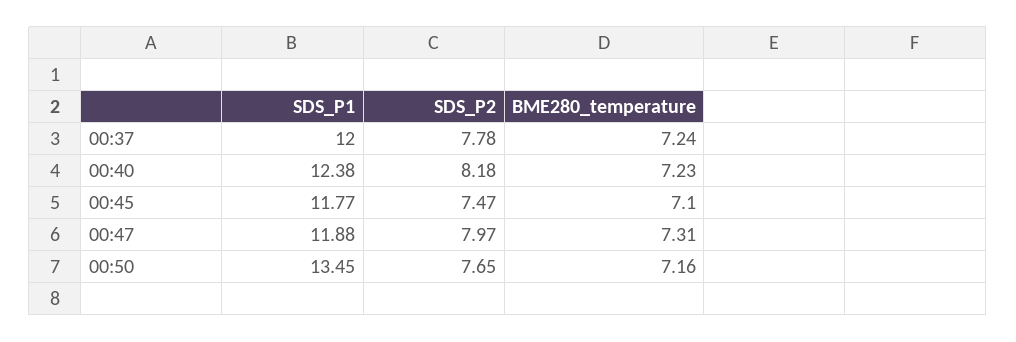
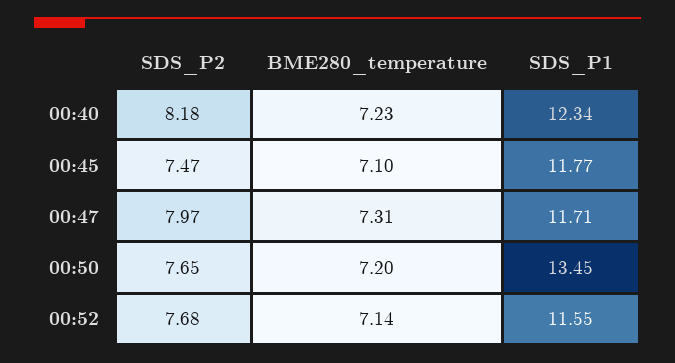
SDS_P1, 00:37: 12 -> none
SDS_P2, 00:37: 7.78 -> none
BME280_temperature, 00:37: 7.24 -> none
SDS_P1, 00:40: 12.38 -> 12.34
SDS_P1, 00:47: 11.88 -> 11.71
BME280_temperature, 00:50: 7.16 -> 7.2
SDS_P2, 00:52: none -> 7.68
BME280_temperature, 00:52: none -> 7.14
SDS_P1, 00:52: none -> 11.55

